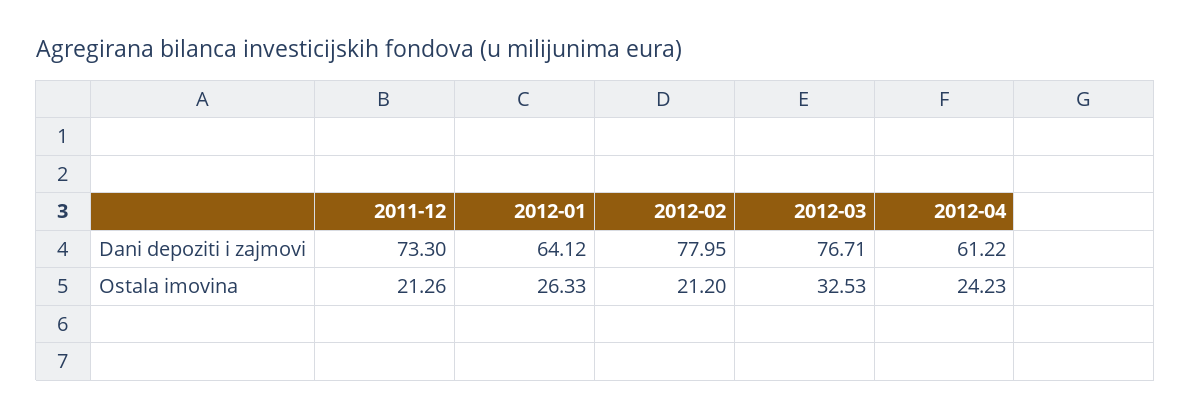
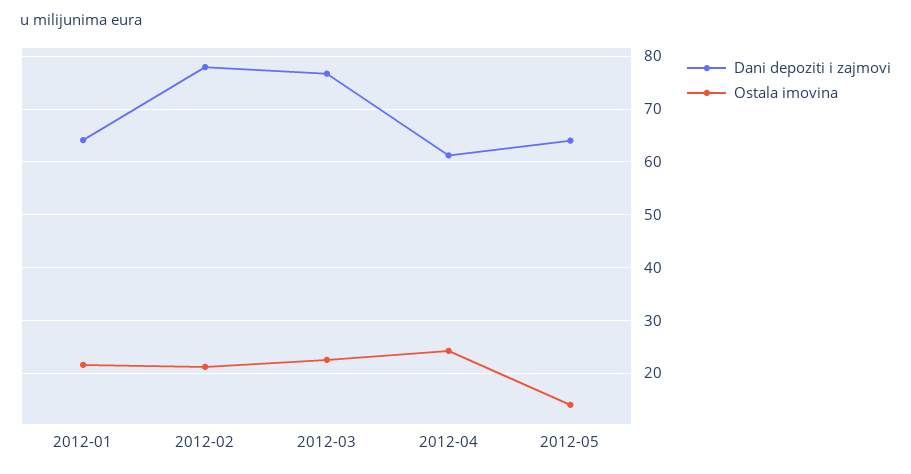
Dani depoziti i zajmovi, 2011-12: 73.3 -> none
Ostala imovina, 2011-12: 21.26 -> none
Ostala imovina, 2012-01: 26.33 -> 22
Ostala imovina, 2012-03: 32.53 -> 22
Dani depoziti i zajmovi, 2012-05: none -> 64
Ostala imovina, 2012-05: none -> 14

